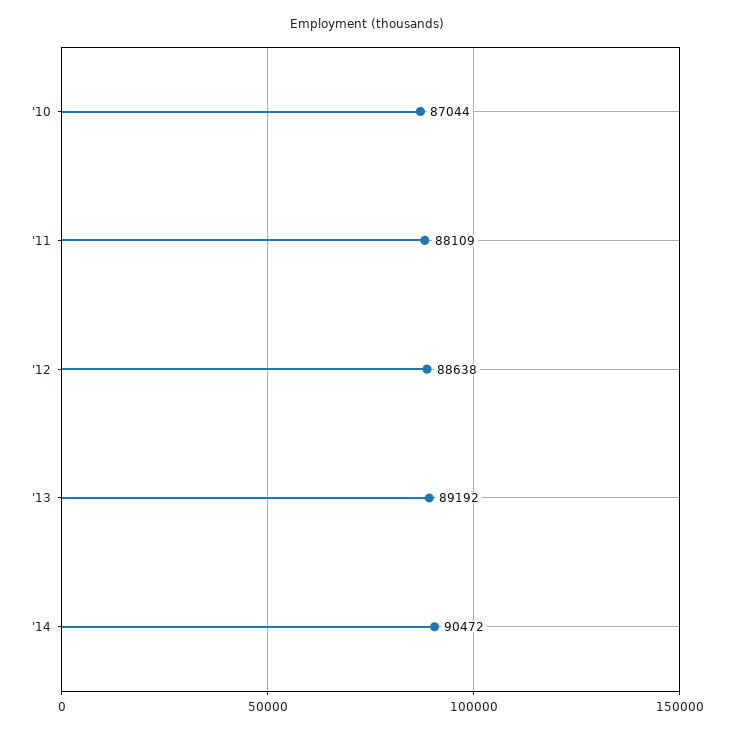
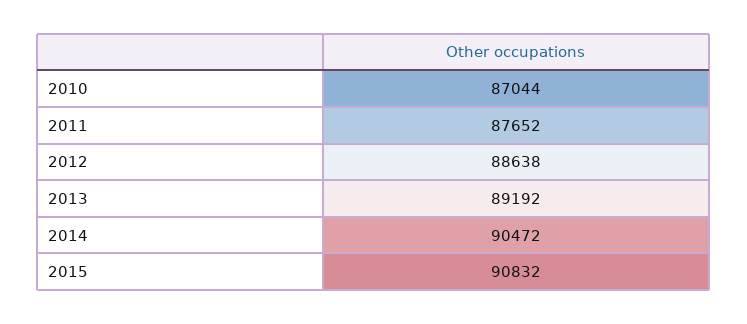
'11: 88109 -> 87652
2015: none -> 90832

